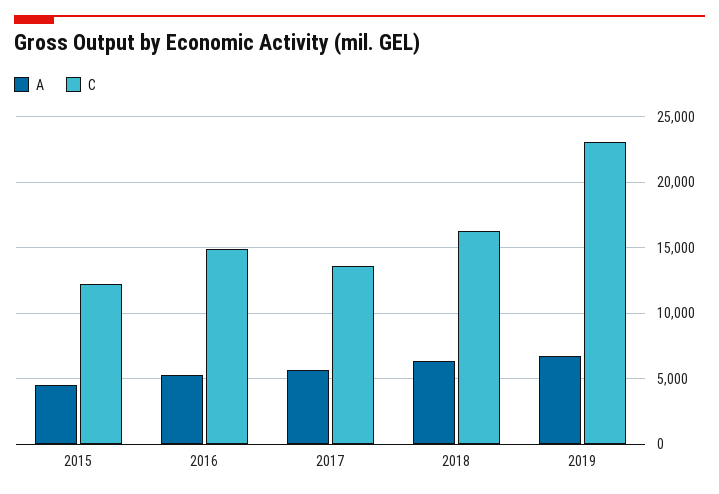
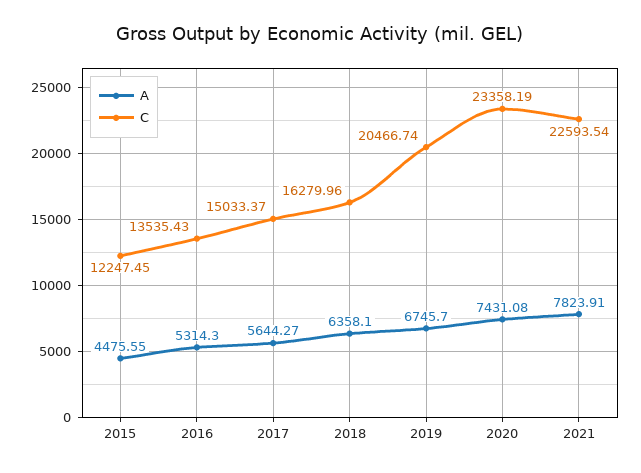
C, 2016: 15000 -> 13535.43
C, 2017: 13500 -> 15033.37
C, 2019: 23000 -> 20466.74
A, 2020: none -> 7431.08
C, 2020: none -> 23358.19
A, 2021: none -> 7823.91
C, 2021: none -> 22593.54

